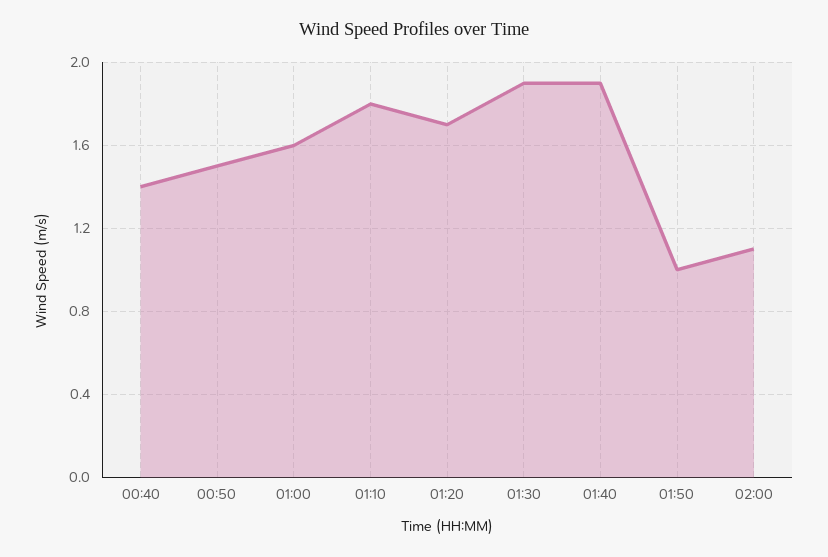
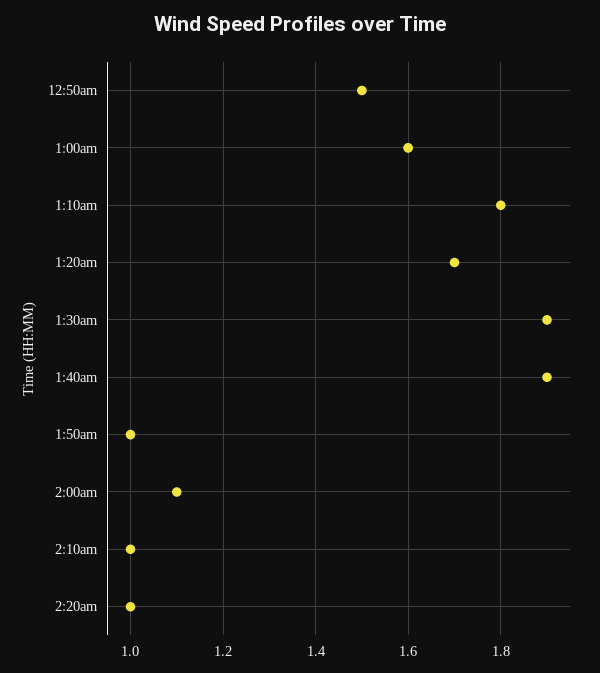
00:40: 1.4 -> none
2:10am: none -> 1
2:20am: none -> 1

